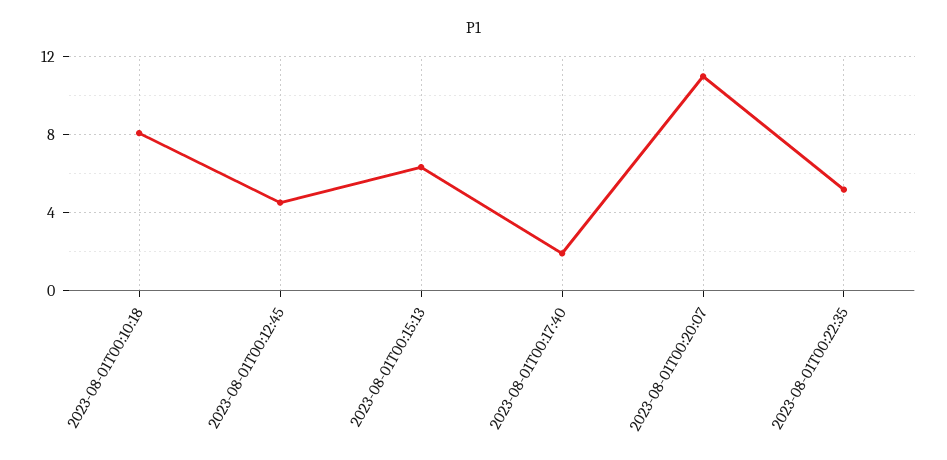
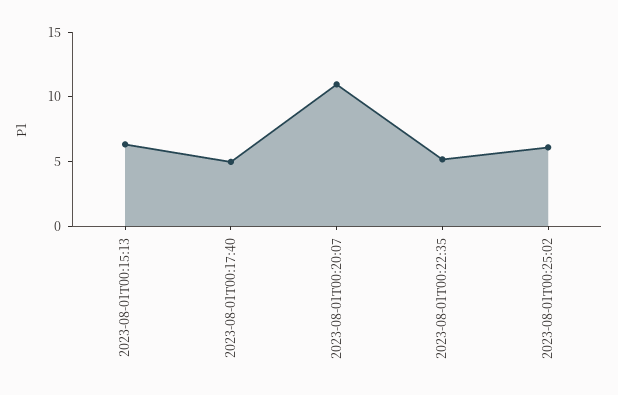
2023-08-01T00:10:18: 8 -> none
2023-08-01T00:12:45: 4.5 -> none
2023-08-01T00:17:40: 2 -> 5
2023-08-01T00:25:02: none -> 6

